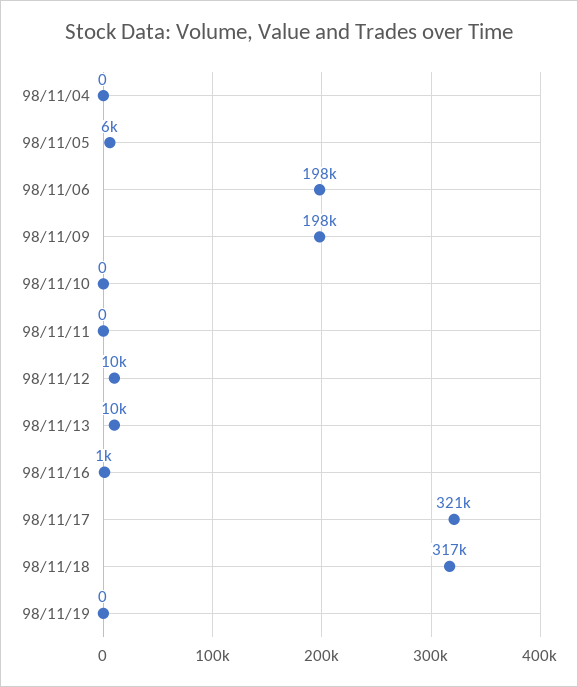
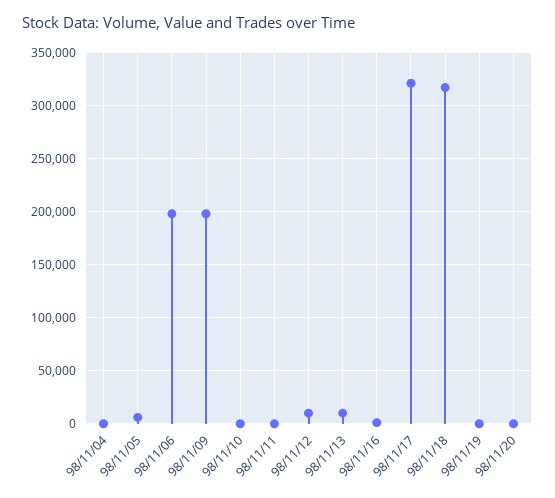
98/11/20: none -> 0

